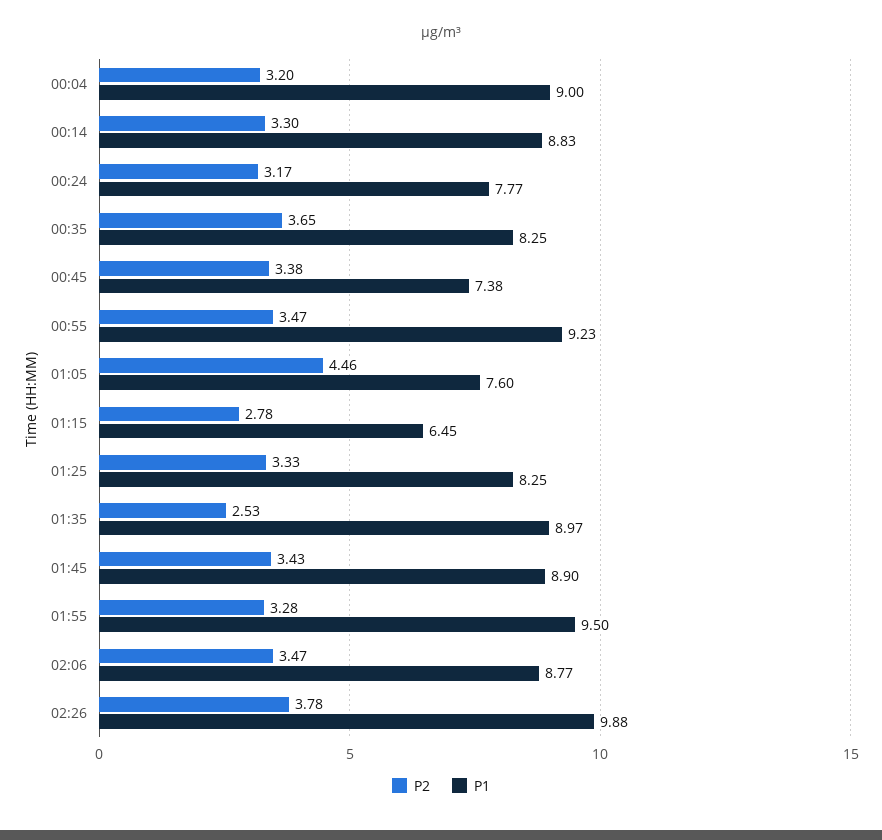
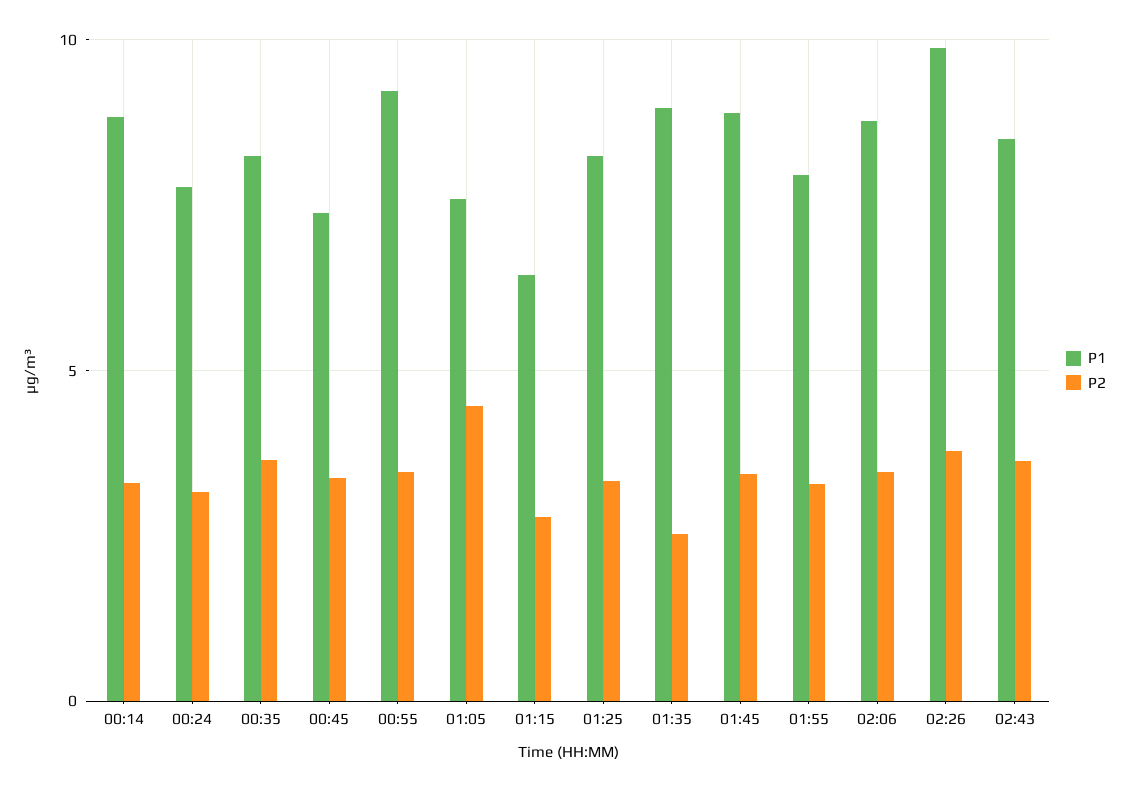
P2, 00:04: 3.2 -> none
P1, 00:04: 9 -> none
P1, 01:55: 9.5 -> 8
P1, 02:43: none -> 8.5
P2, 02:43: none -> 3.5

